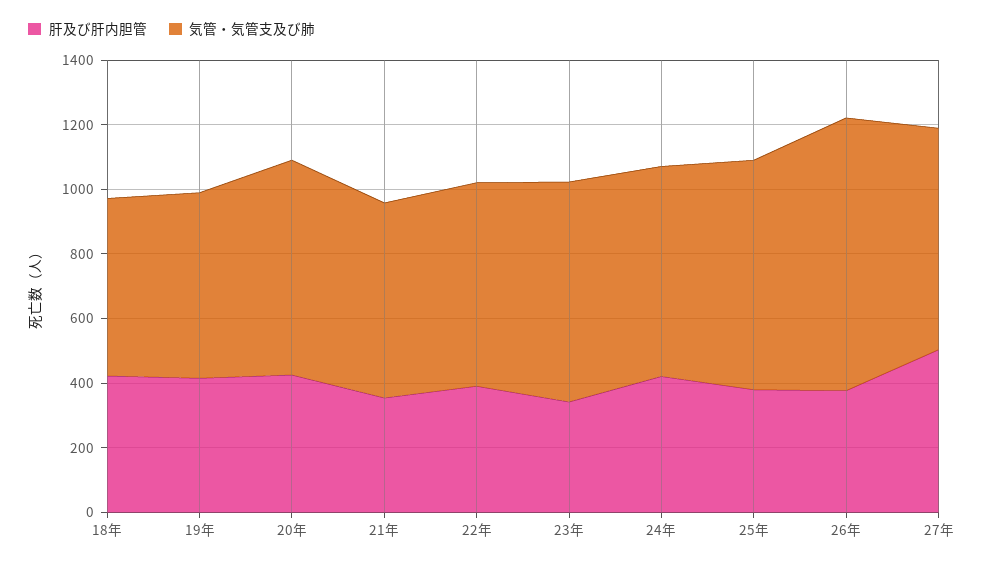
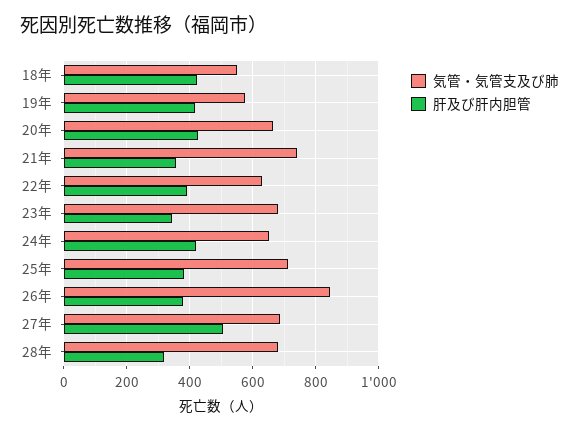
気管・気管支及び肺, 21年: 600 -> 740
気管・気管支及び肺, 28年: none -> 680
肝及び肝内胆管, 28年: none -> 320

